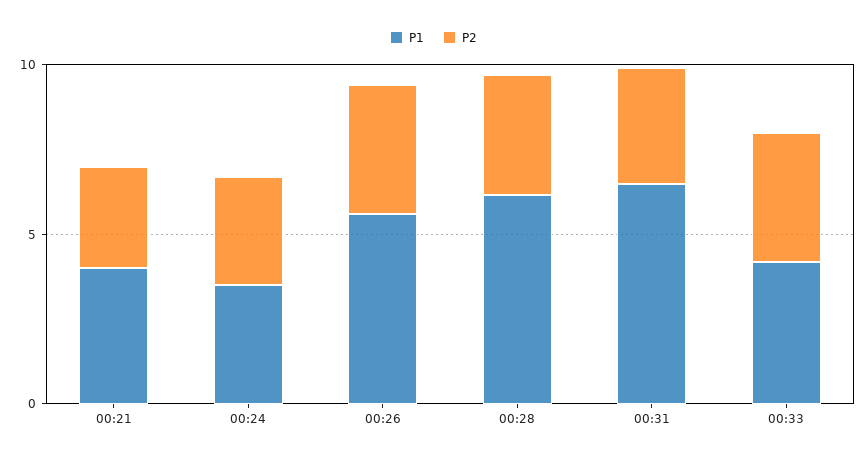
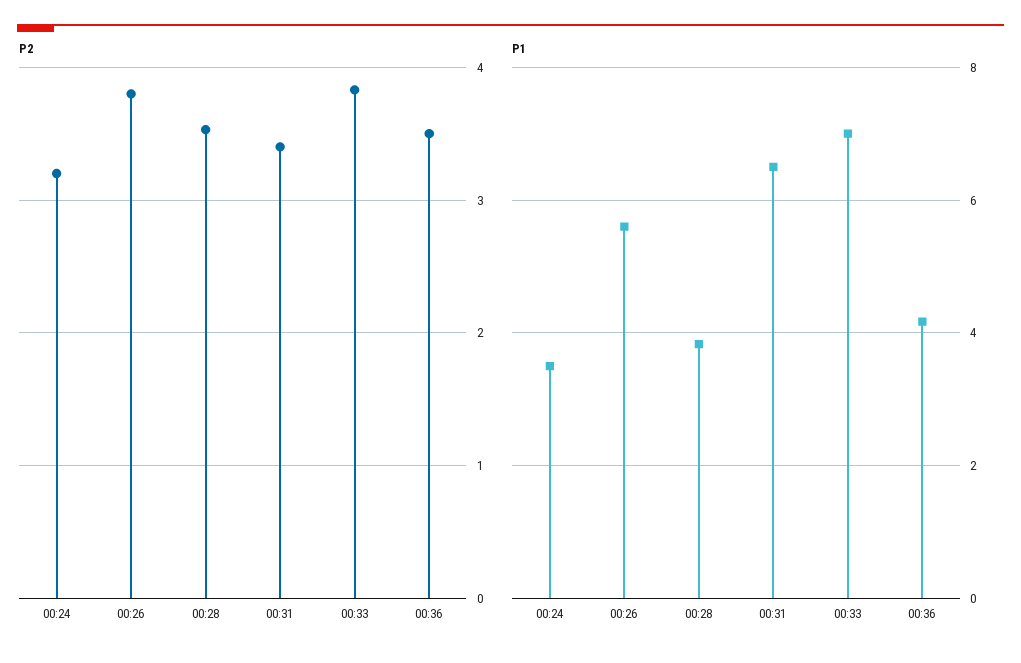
P1, 00:21: 4 -> none
P2, 00:21: 3 -> none
P1, 00:28: 6 -> 3.8
P1, 00:33: 4 -> 7
P2, 00:36: none -> 3.5
P1, 00:36: none -> 4.2

